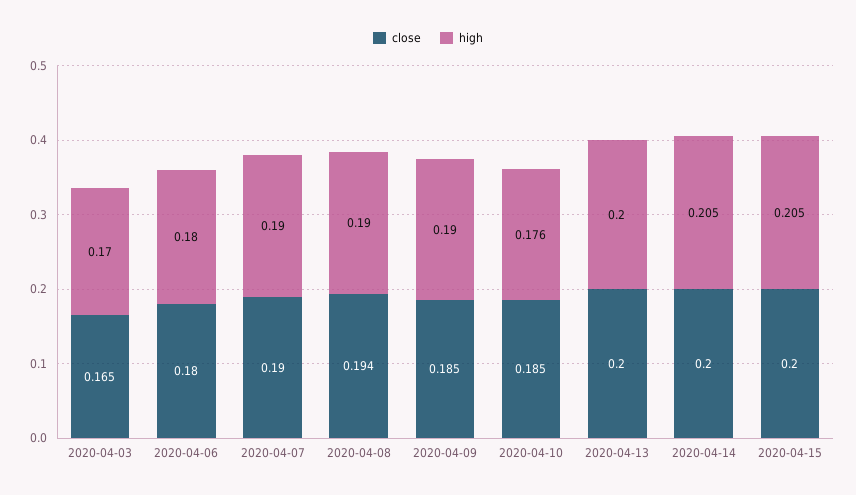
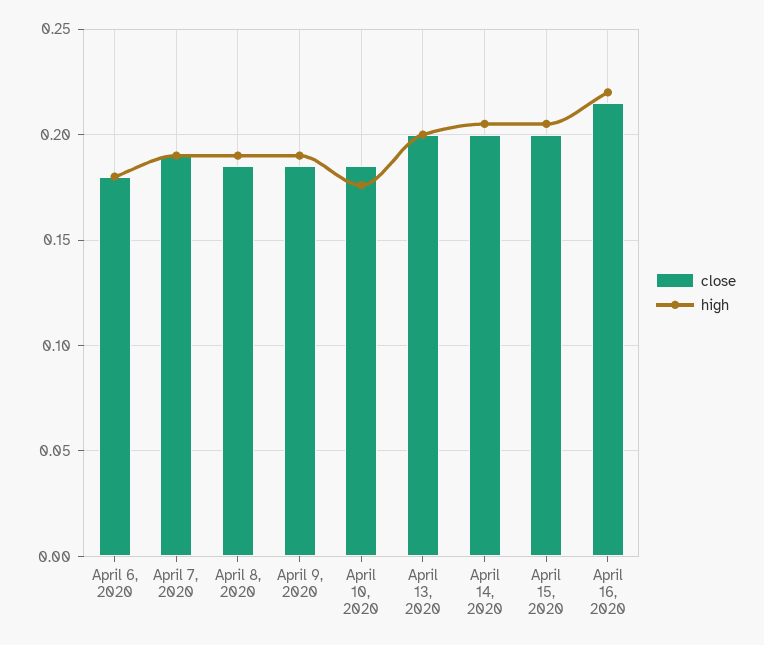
close, 2020-04-03: 0.165 -> none
high, 2020-04-03: 0.17 -> none
close, 2020-04-08: 0.194 -> 0.185
close, April 16, 2020: none -> 0.215
high, April 16, 2020: none -> 0.22

